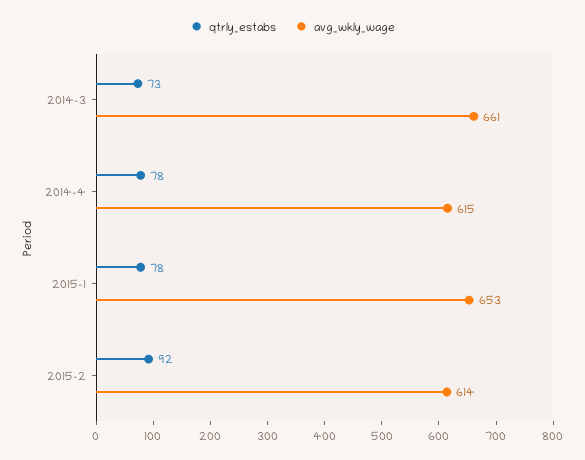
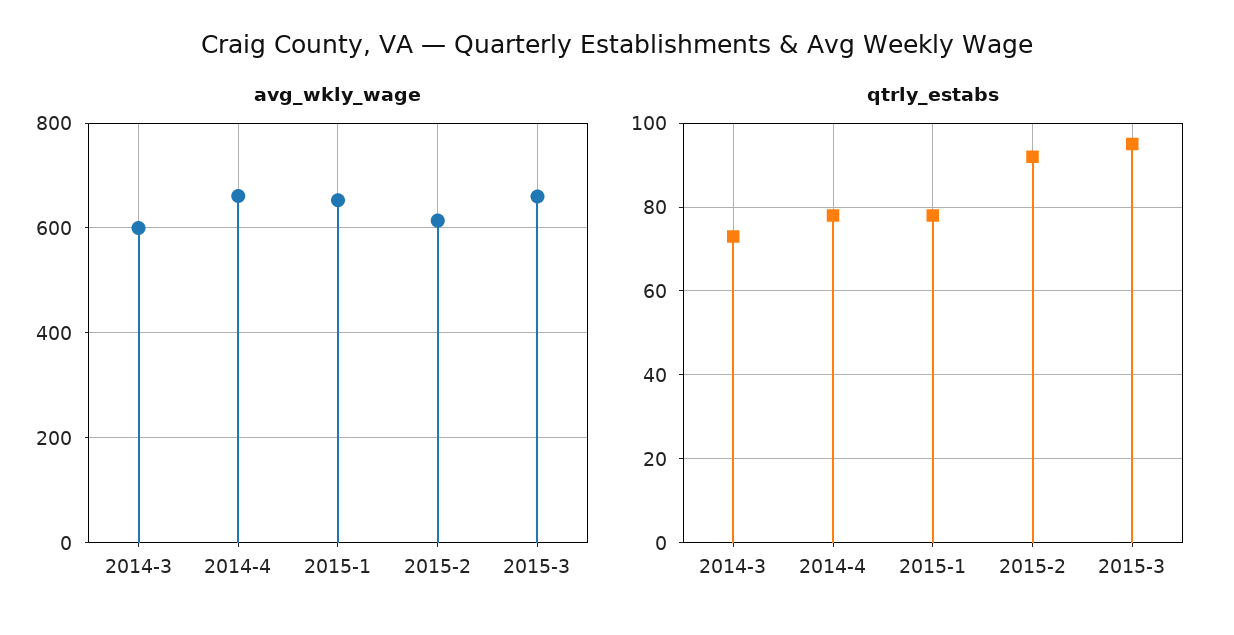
avg_wkly_wage, 2014-3: 661 -> 600
avg_wkly_wage, 2014-4: 615 -> 660
avg_wkly_wage, 2015-3: none -> 660
qtrly_estabs, 2015-3: none -> 95

